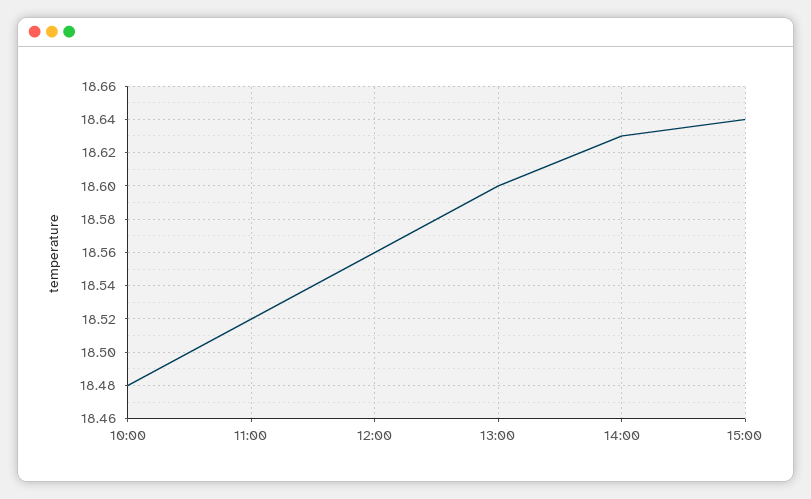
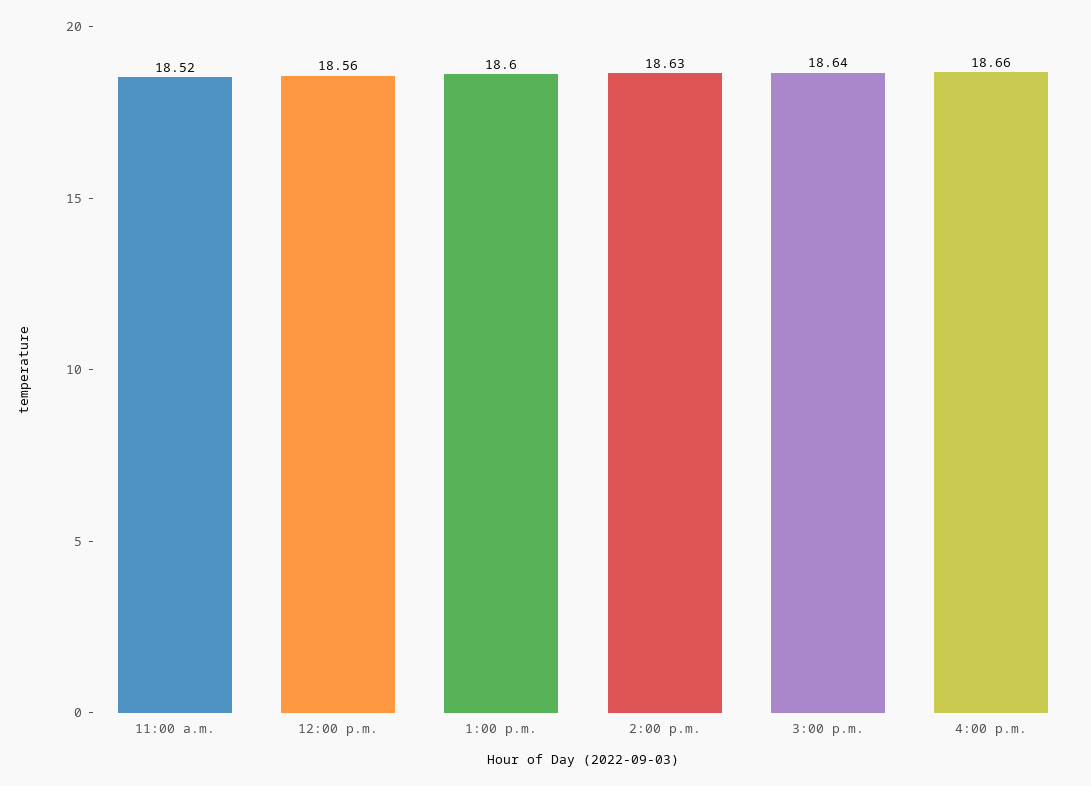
10:00: 18.48 -> none
4:00 p.m.: none -> 18.66

